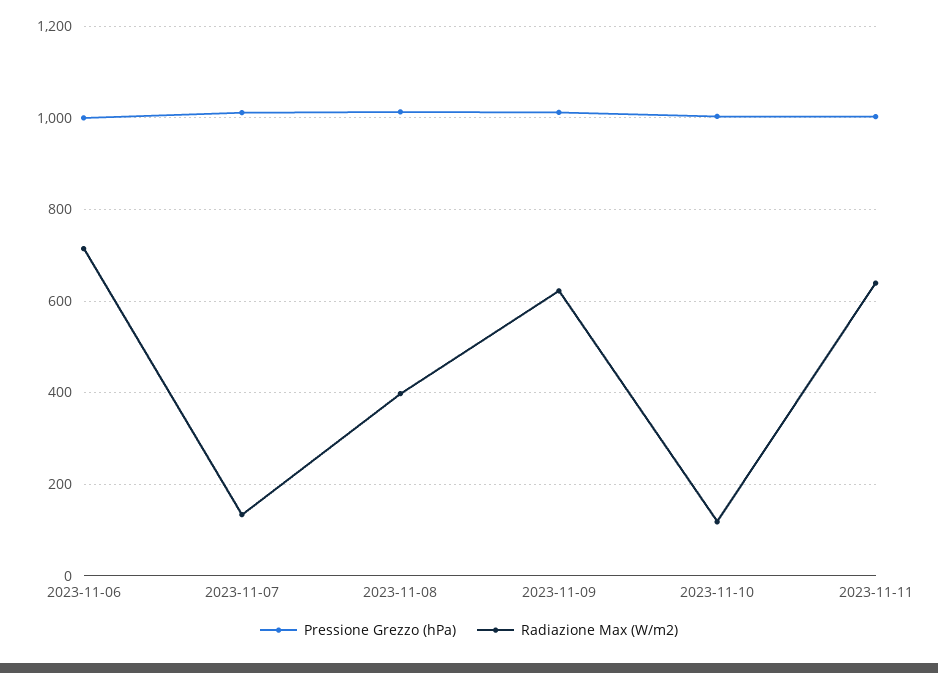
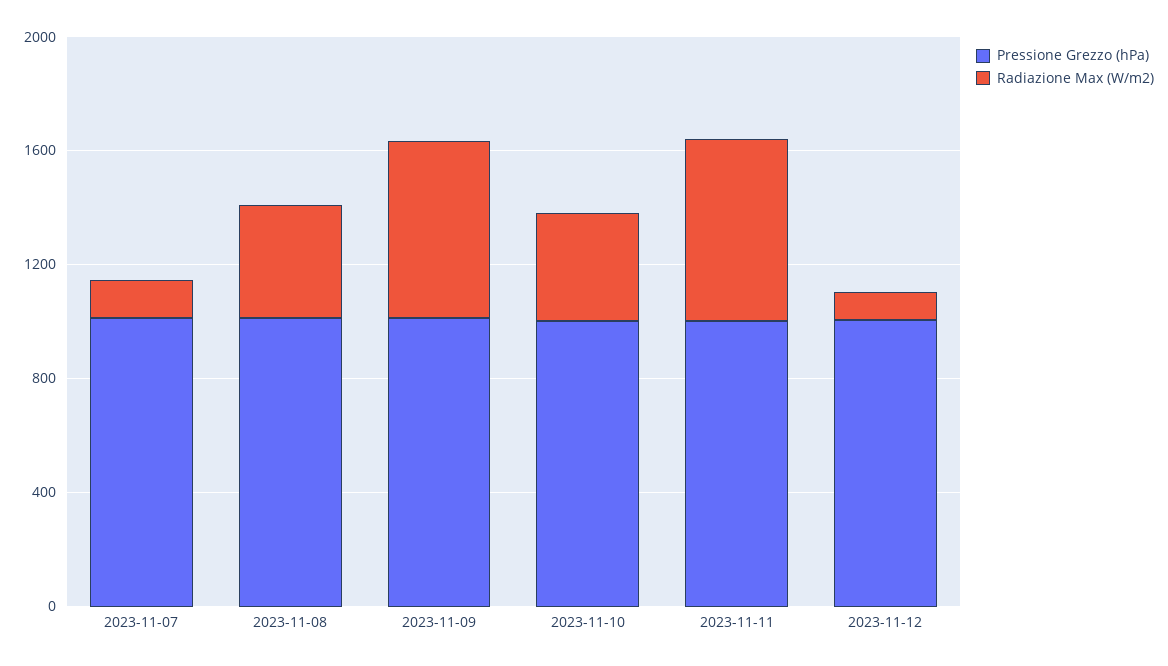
Pressione Grezzo (hPa), 2023-11-06: 1000 -> none
Radiazione Max (W/m2), 2023-11-06: 720 -> none
Radiazione Max (W/m2), 2023-11-10: 120 -> 400
Pressione Grezzo (hPa), 2023-11-12: none -> 1000
Radiazione Max (W/m2), 2023-11-12: none -> 100

